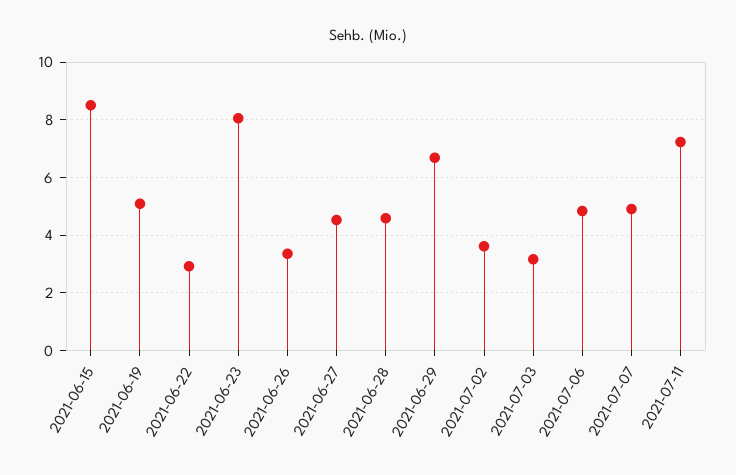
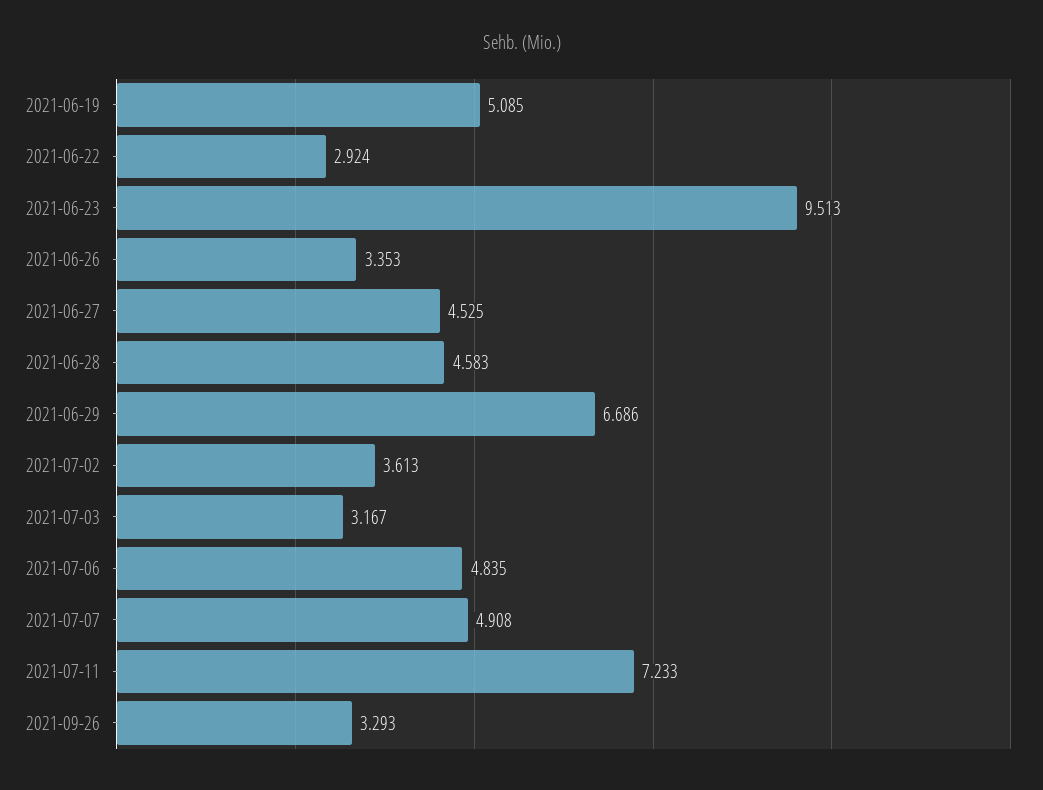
2021-06-15: 8.5 -> none
2021-06-23: 8 -> 9.513
2021-09-26: none -> 3.293

